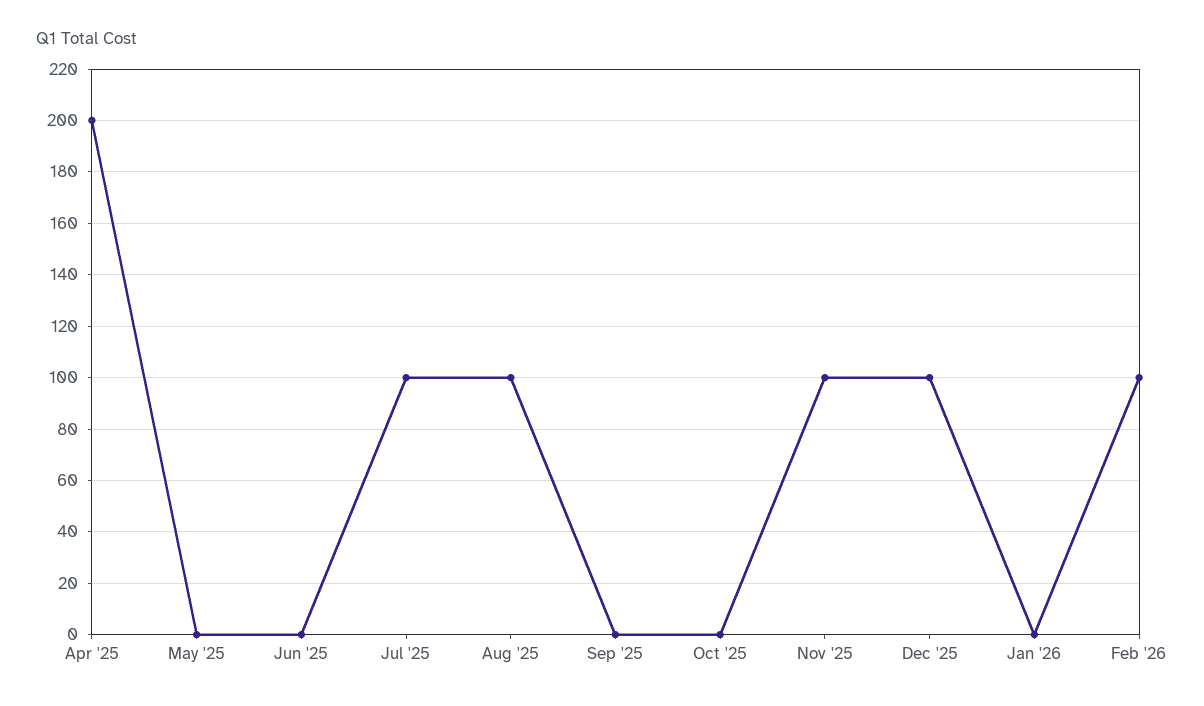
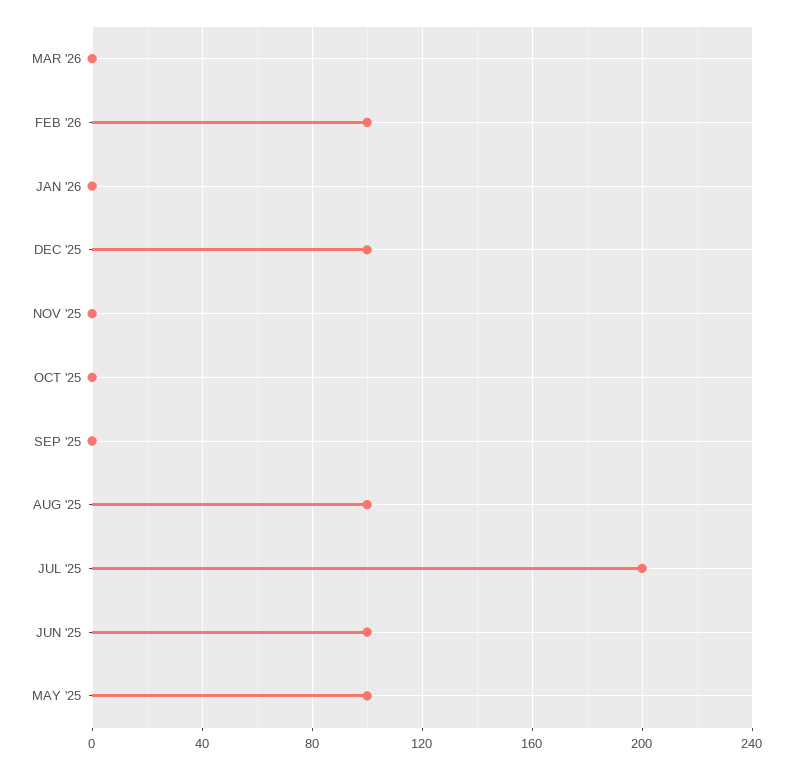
Apr '25: 200 -> none
May '25: 0 -> 100
Jun '25: 0 -> 100
Jul '25: 100 -> 200
Nov '25: 100 -> 0
MAR '26: none -> 0

